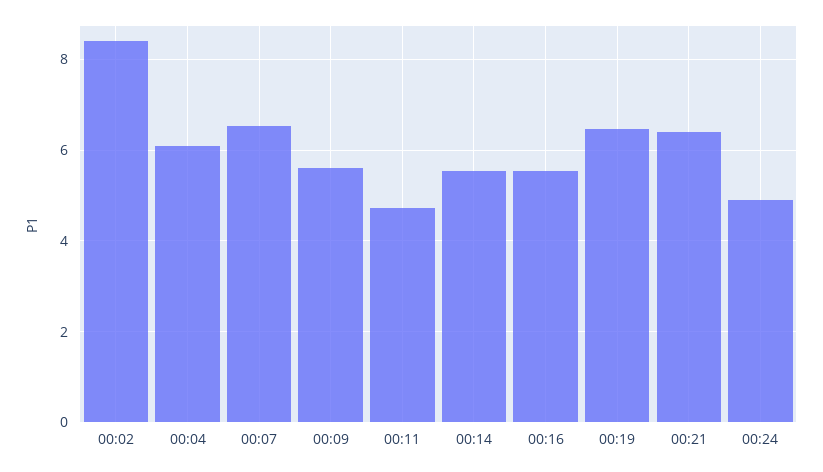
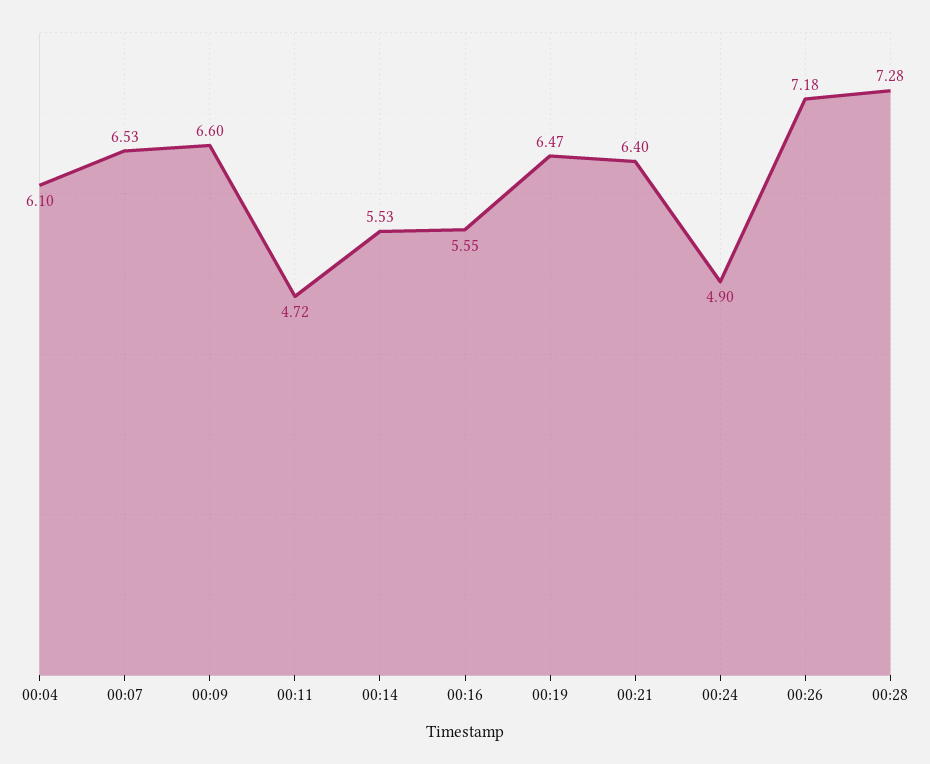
00:02: 8.4 -> none
00:09: 5.6 -> 6.6
00:26: none -> 7.18
00:28: none -> 7.28

